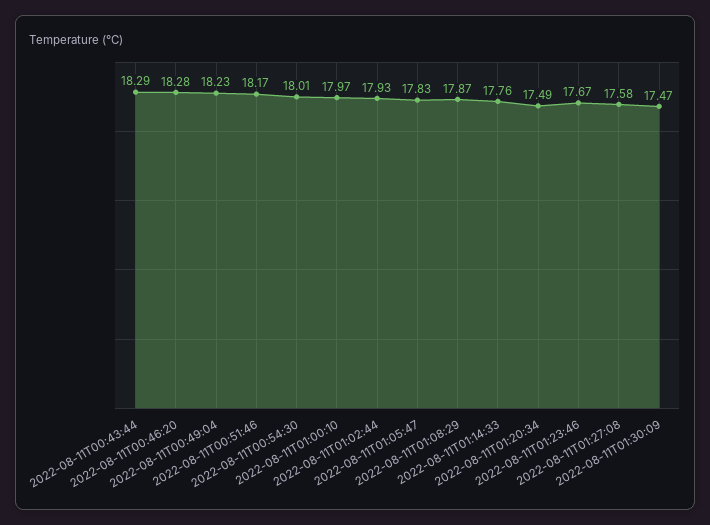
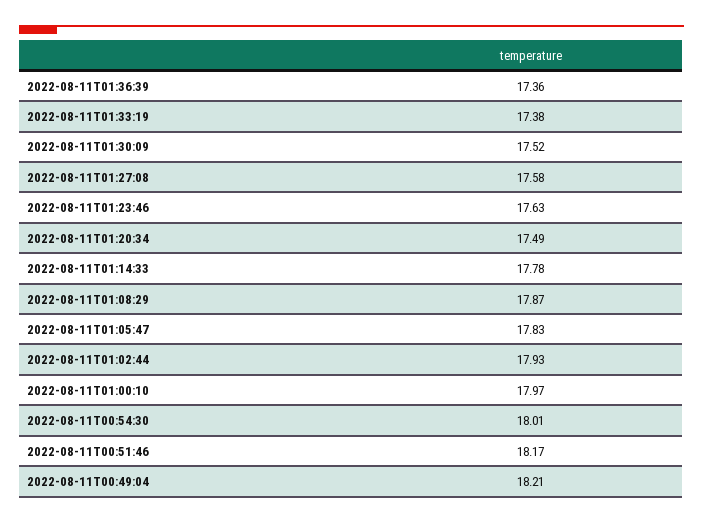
2022-08-11T00:43:44: 18.29 -> none
2022-08-11T00:46:20: 18.28 -> none
2022-08-11T00:49:04: 18.23 -> 18.21
2022-08-11T01:14:33: 17.76 -> 17.78
2022-08-11T01:23:46: 17.67 -> 17.63
2022-08-11T01:30:09: 17.47 -> 17.52
2022-08-11T01:36:39: none -> 17.36
2022-08-11T01:33:19: none -> 17.38

